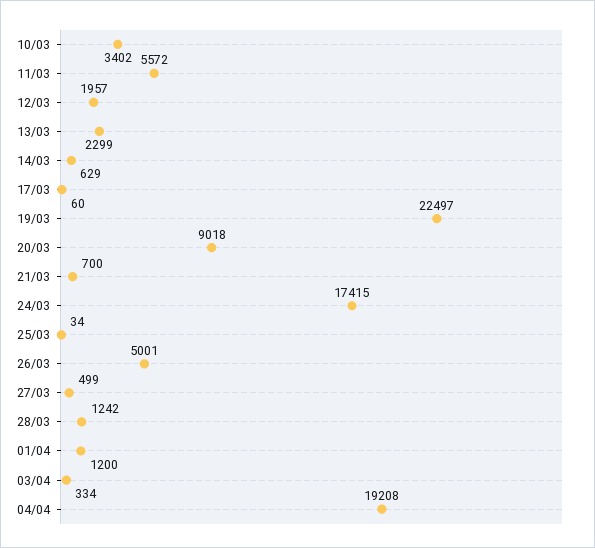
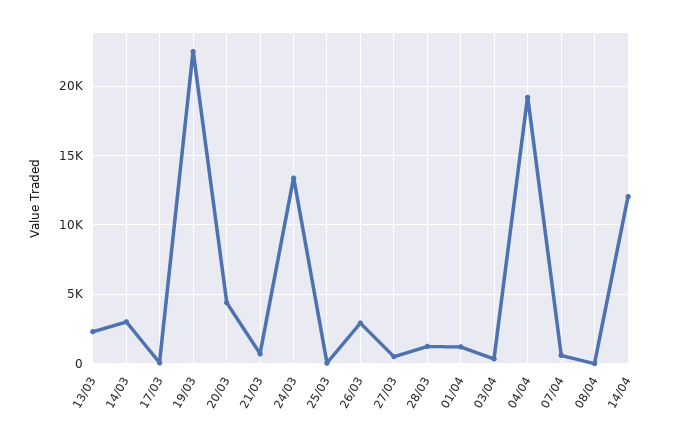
10/03: 3402 -> none
11/03: 5572 -> none
12/03: 1957 -> none
14/03: 629 -> 3000
20/03: 9018 -> 4500
24/03: 17415 -> 13500
26/03: 5001 -> 3000
07/04: none -> 500
08/04: none -> 0
14/04: none -> 12000

